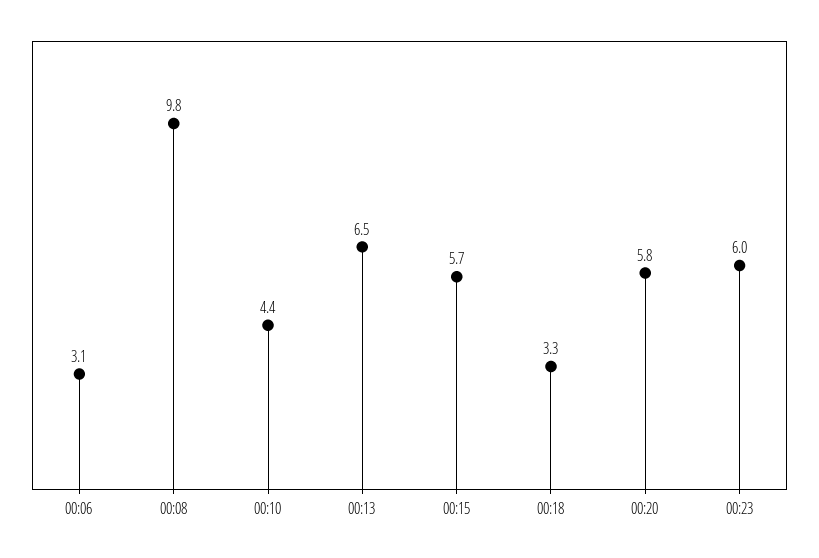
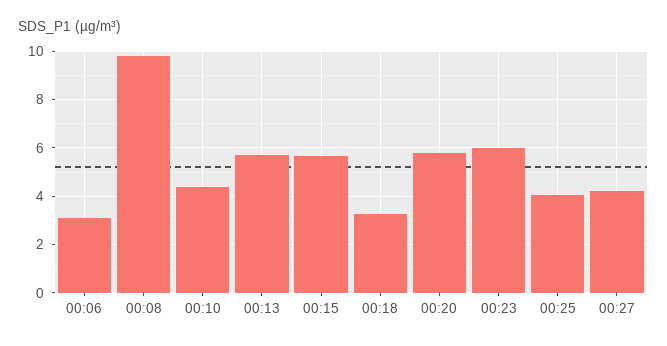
00:13: 6.5 -> 5.75
00:25: none -> 4
00:27: none -> 4.25

